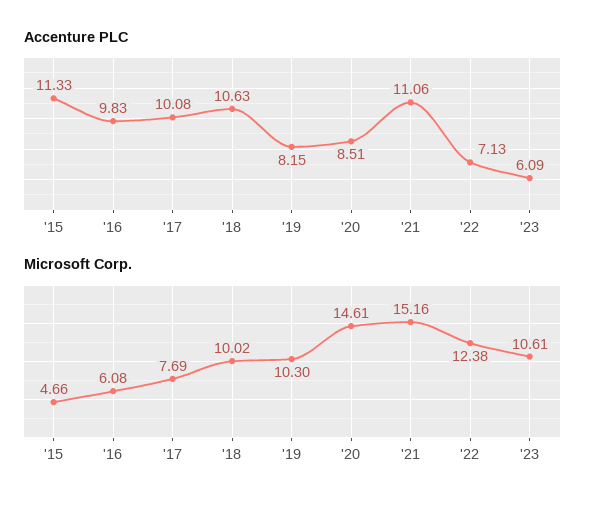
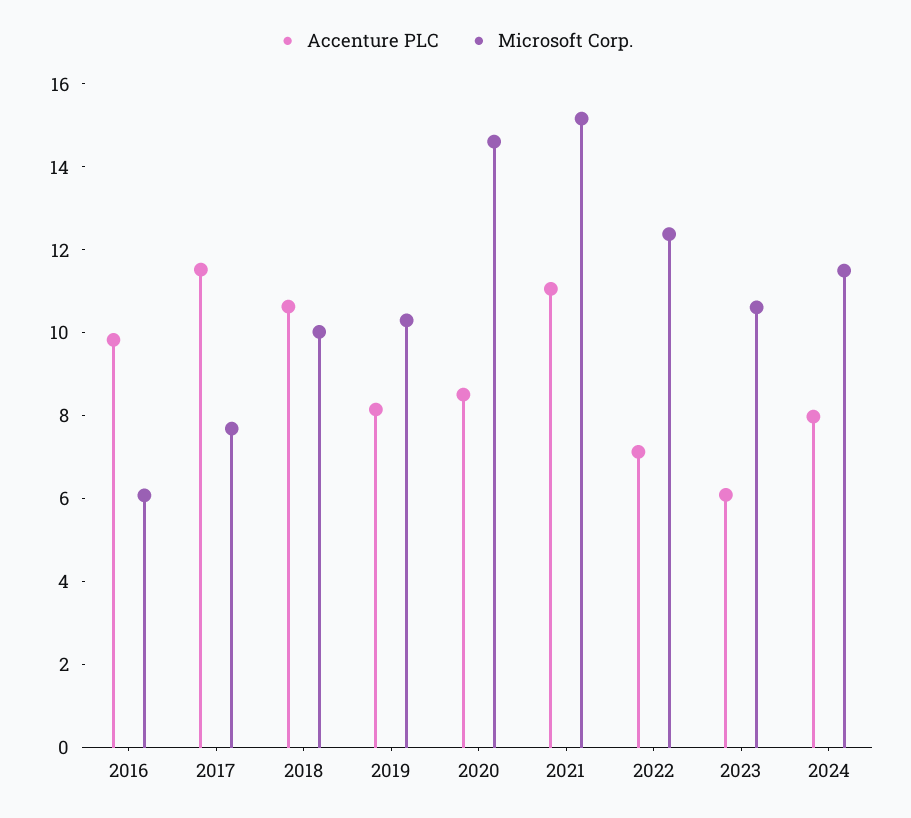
Accenture PLC, '15: 11.33 -> none
Accenture PLC, '17: 10.08 -> 11.5
Microsoft Corp., '15: 4.66 -> none
Accenture PLC, 2024: none -> 8
Microsoft Corp., 2024: none -> 11.5

